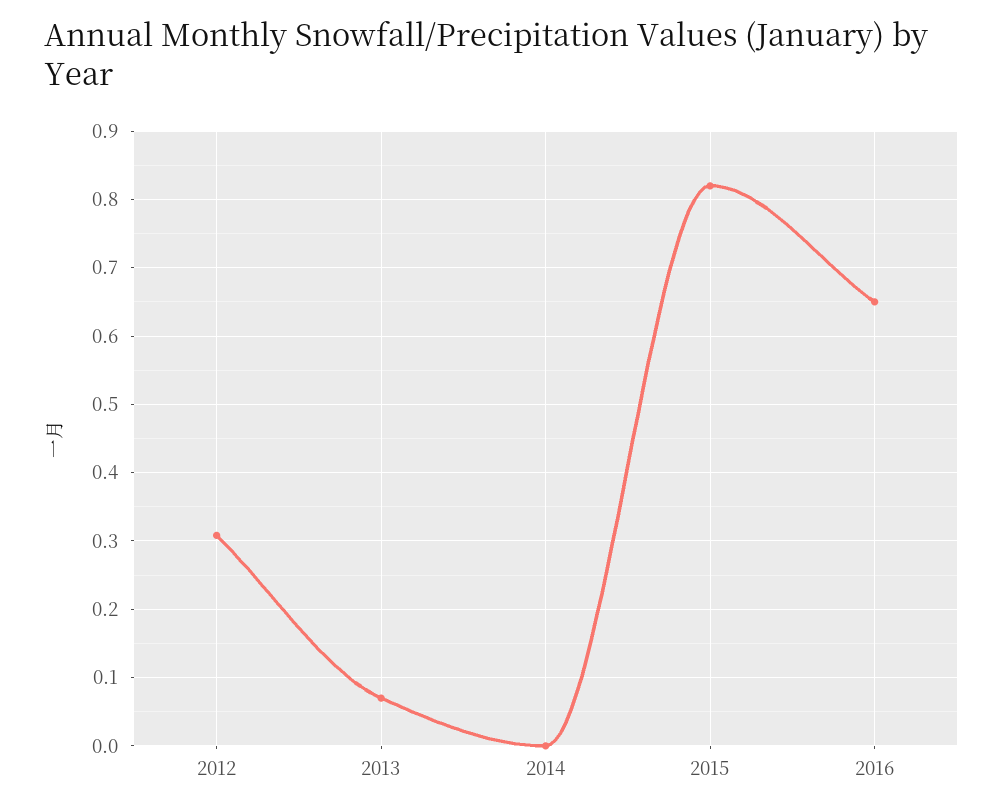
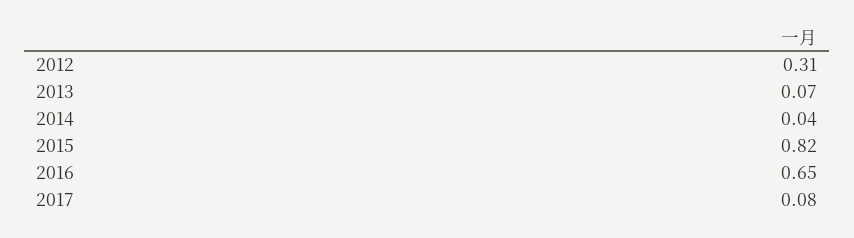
2014: 0 -> 0.04
2017: none -> 0.08

